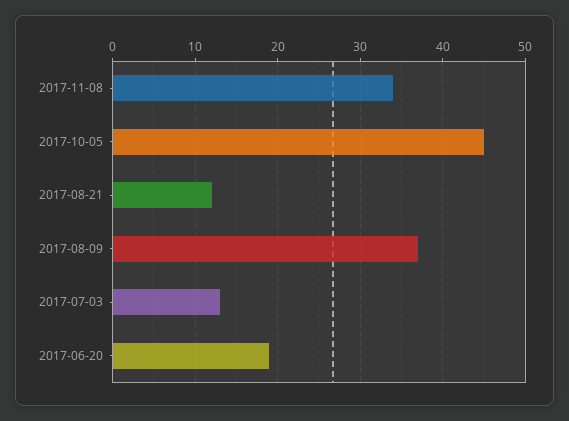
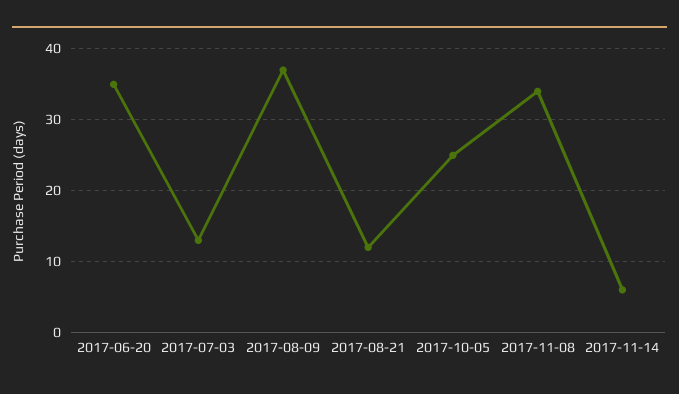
2017-10-05: 45 -> 25
2017-06-20: 19 -> 35
2017-11-14: none -> 6

